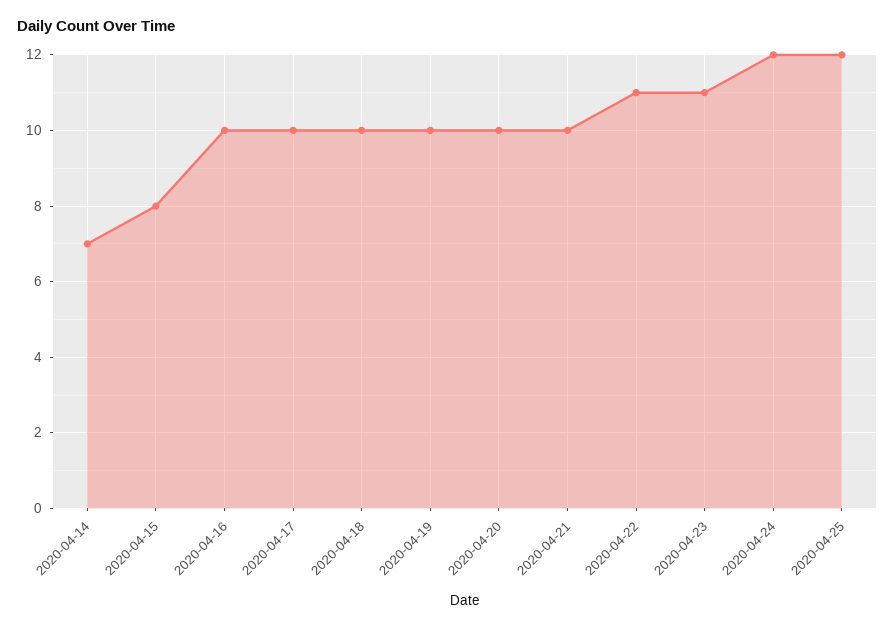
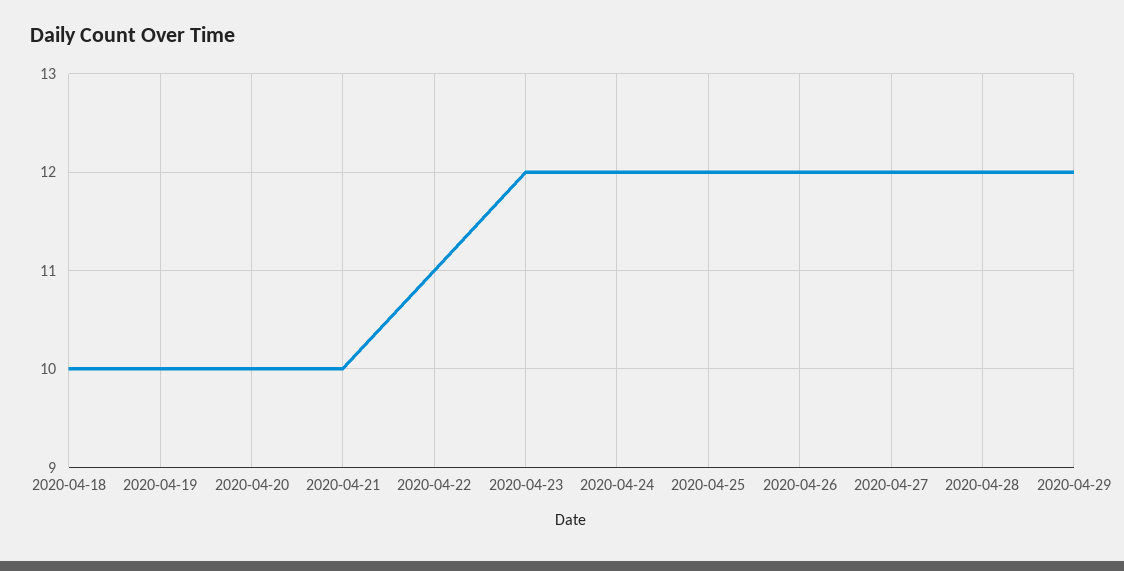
2020-04-14: 7 -> none
2020-04-15: 8 -> none
2020-04-16: 10 -> none
2020-04-17: 10 -> none
2020-04-23: 11 -> 12
2020-04-26: none -> 12
2020-04-27: none -> 12
2020-04-28: none -> 12
2020-04-29: none -> 12

